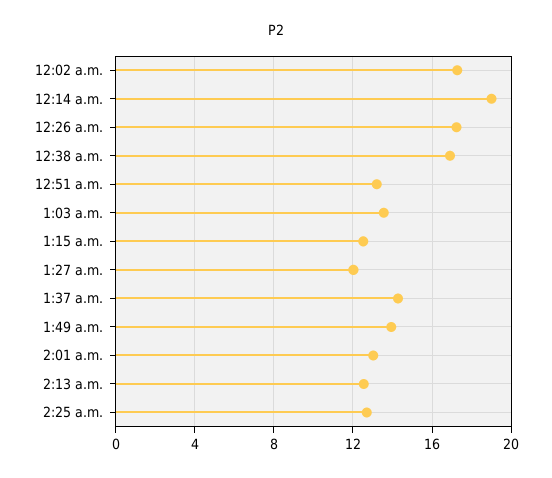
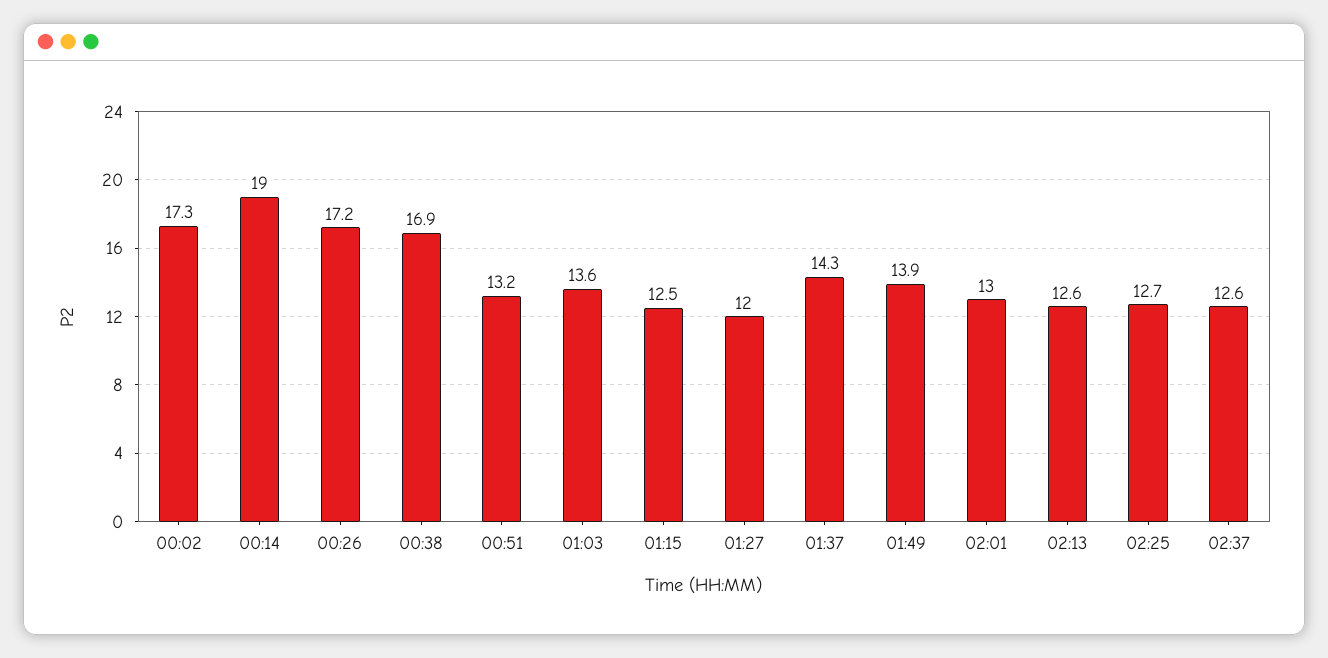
02:37: none -> 12.6

